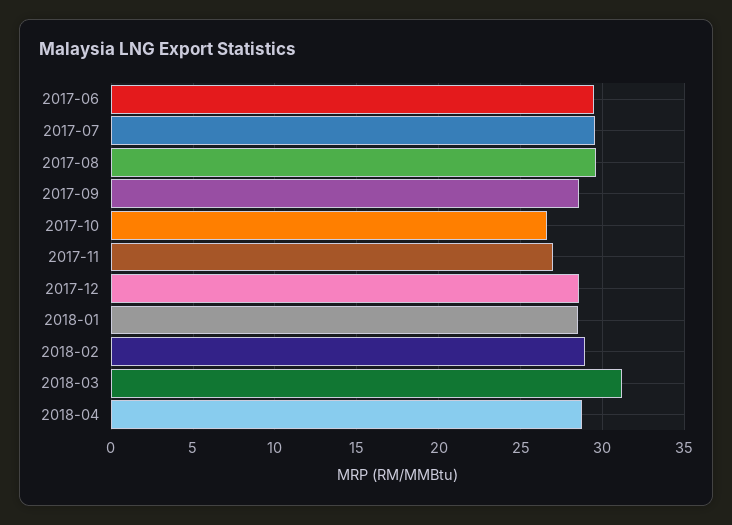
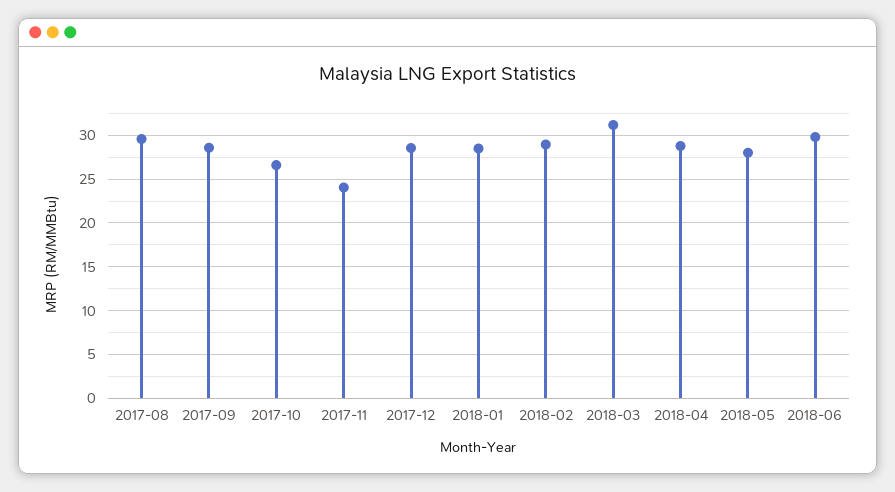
2017-06: 29.5 -> none
2017-07: 29.5 -> none
2017-11: 27 -> 24
2018-05: none -> 28
2018-06: none -> 30

